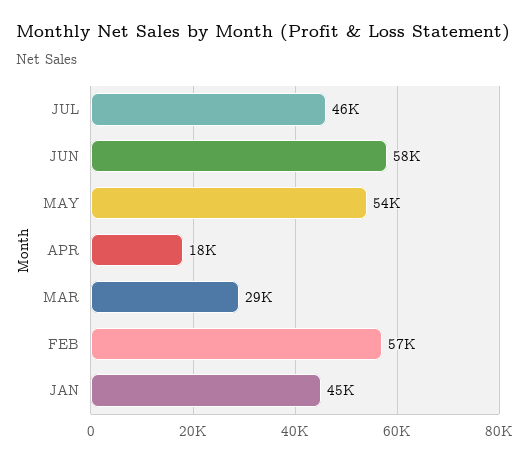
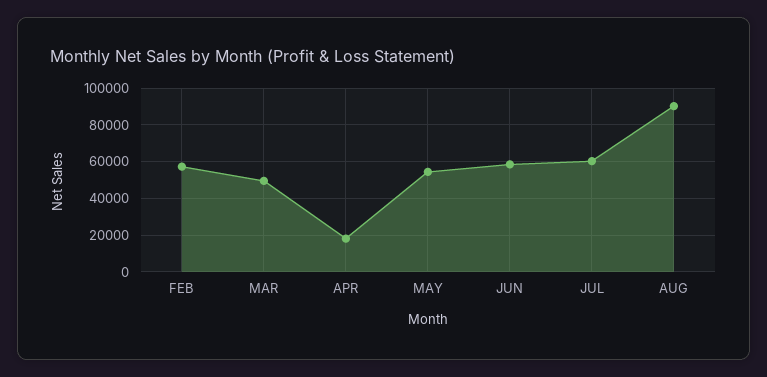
JUL: 46000 -> 60000
MAR: 29000 -> 50000
JAN: 45000 -> none
AUG: none -> 90000

